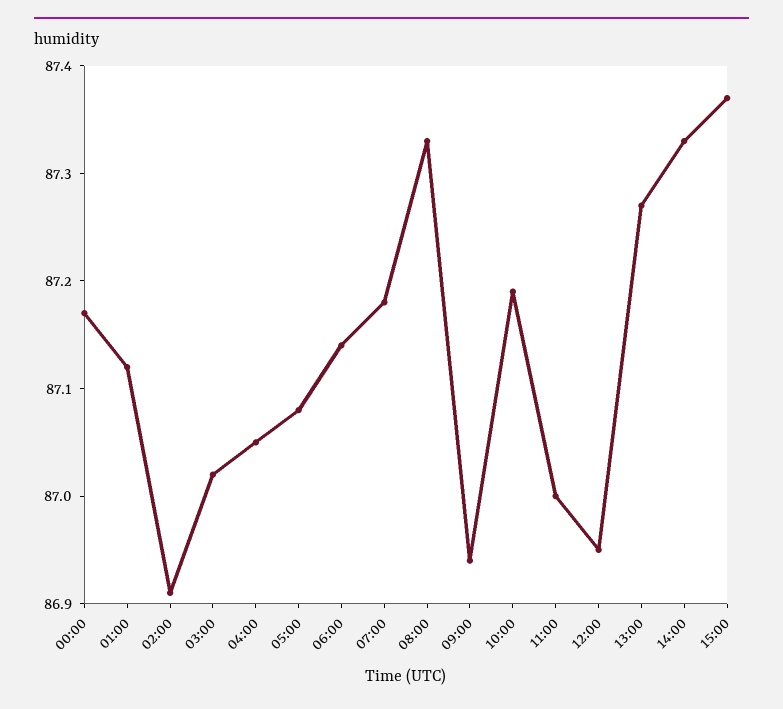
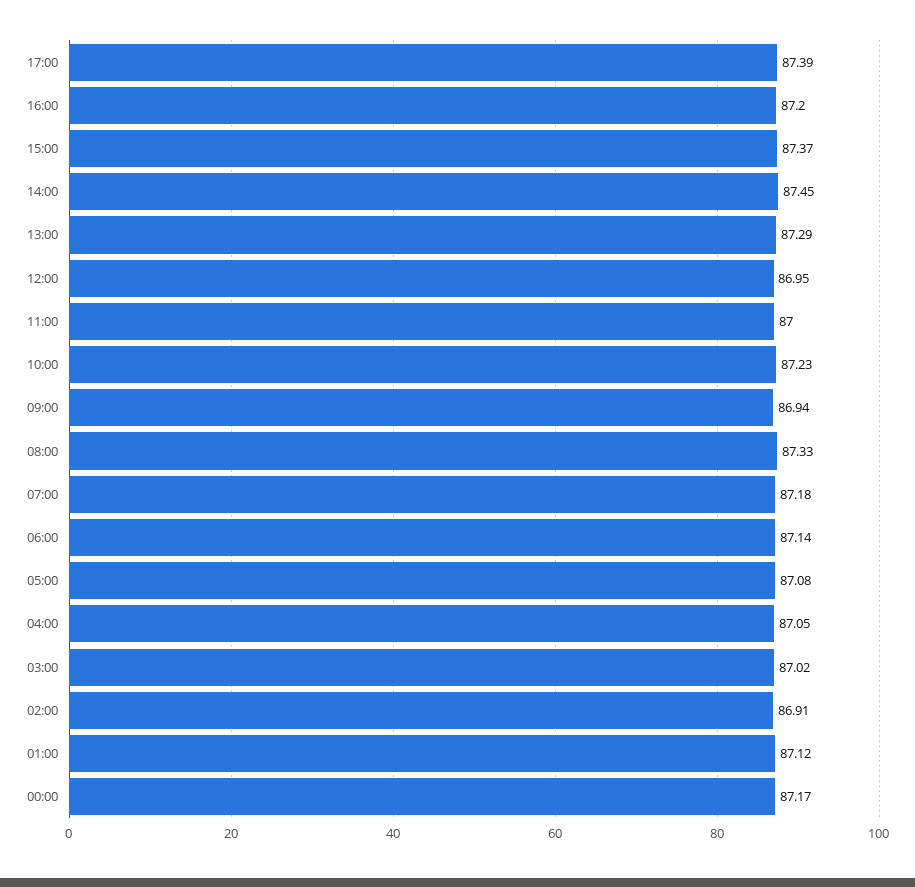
10:00: 87.19 -> 87.23
13:00: 87.27 -> 87.29
14:00: 87.33 -> 87.45
17:00: none -> 87.39
16:00: none -> 87.2

